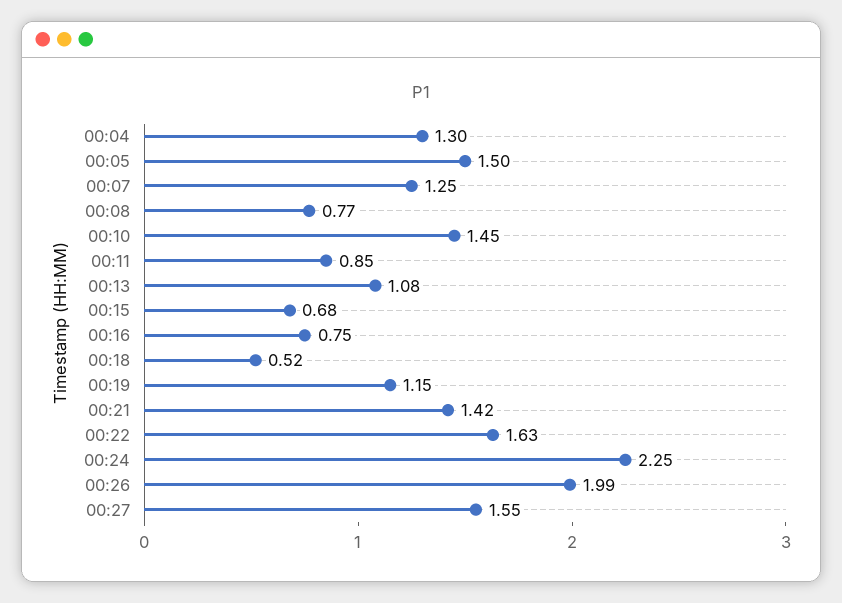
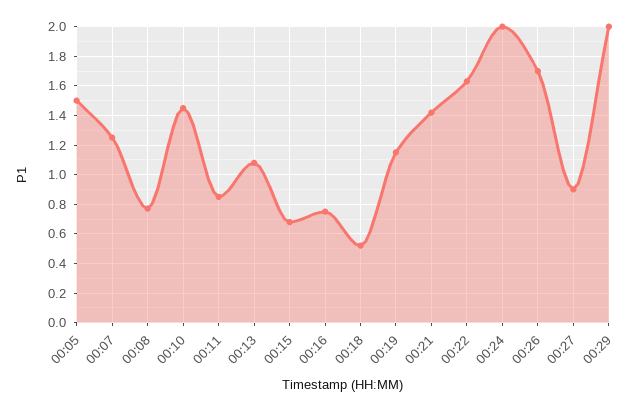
00:04: 1.3 -> none
00:24: 2.25 -> 2
00:26: 1.99 -> 1.7
00:27: 1.55 -> 0.9
00:29: none -> 2

